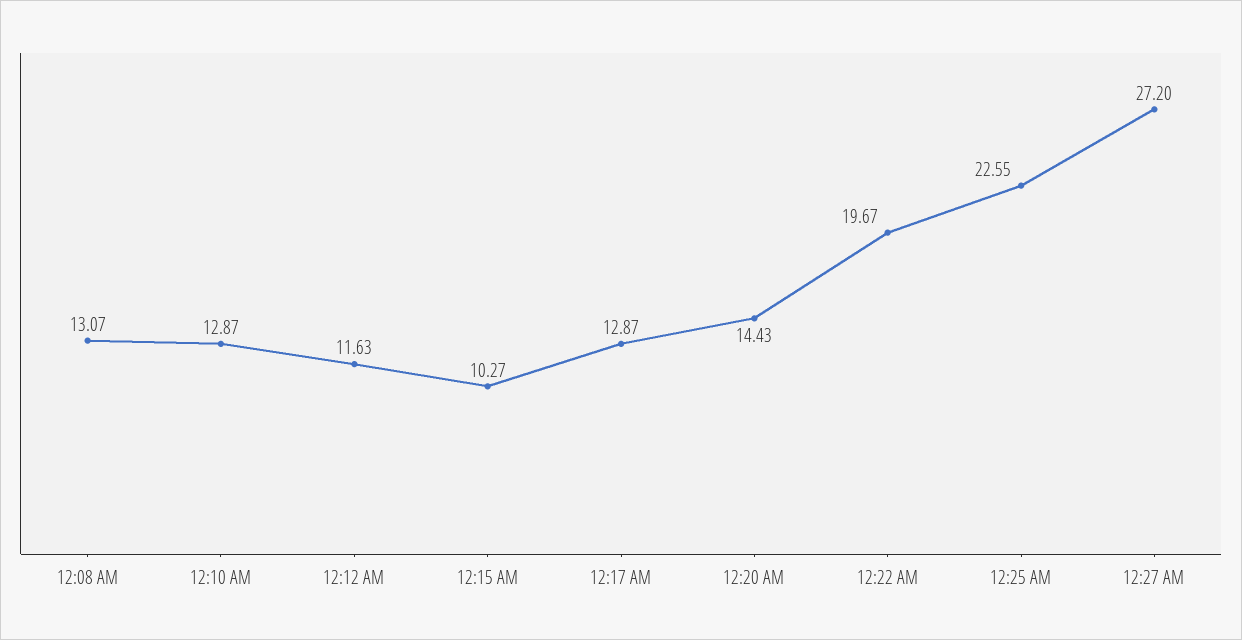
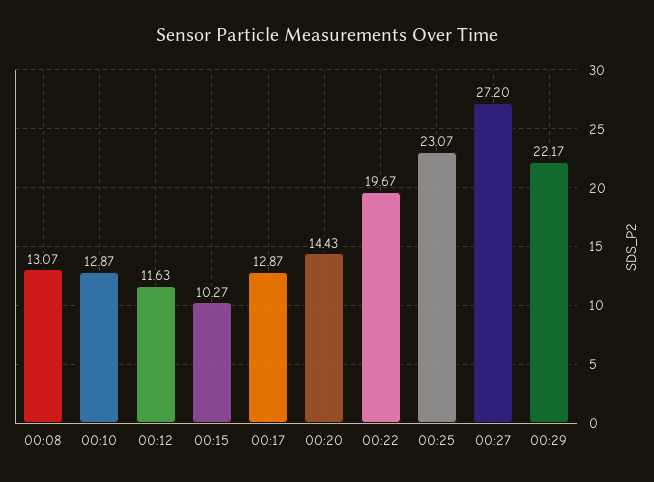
12:25 AM: 22.55 -> 23.07
00:29: none -> 22.17

